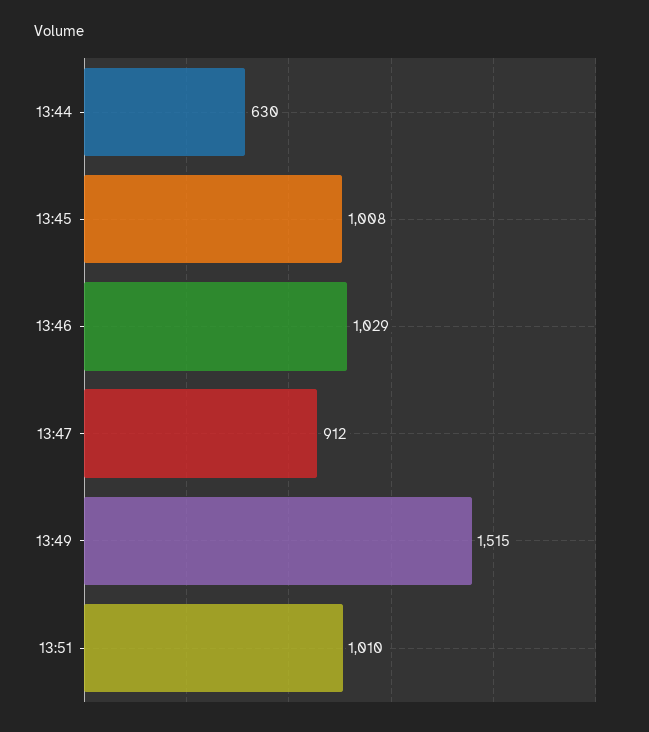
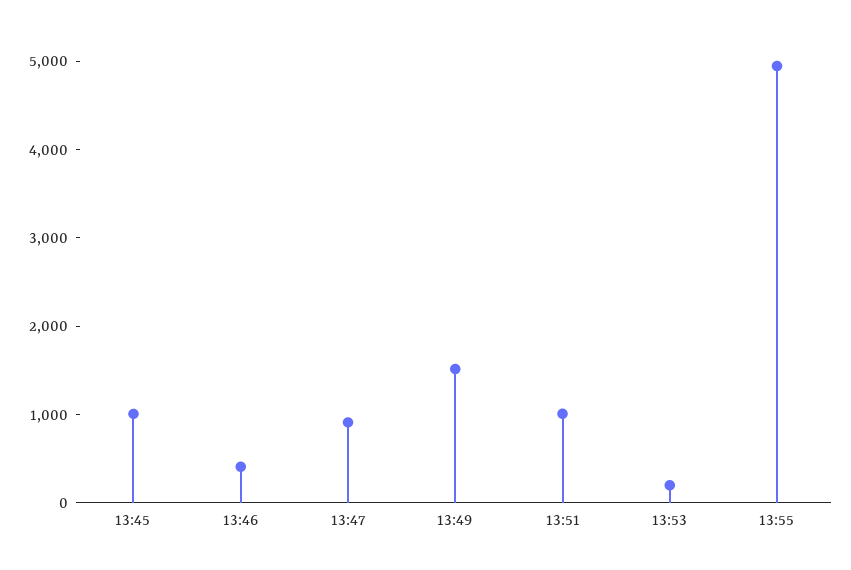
13:44: 630 -> none
13:46: 1029 -> 400
13:53: none -> 200
13:55: none -> 5000

